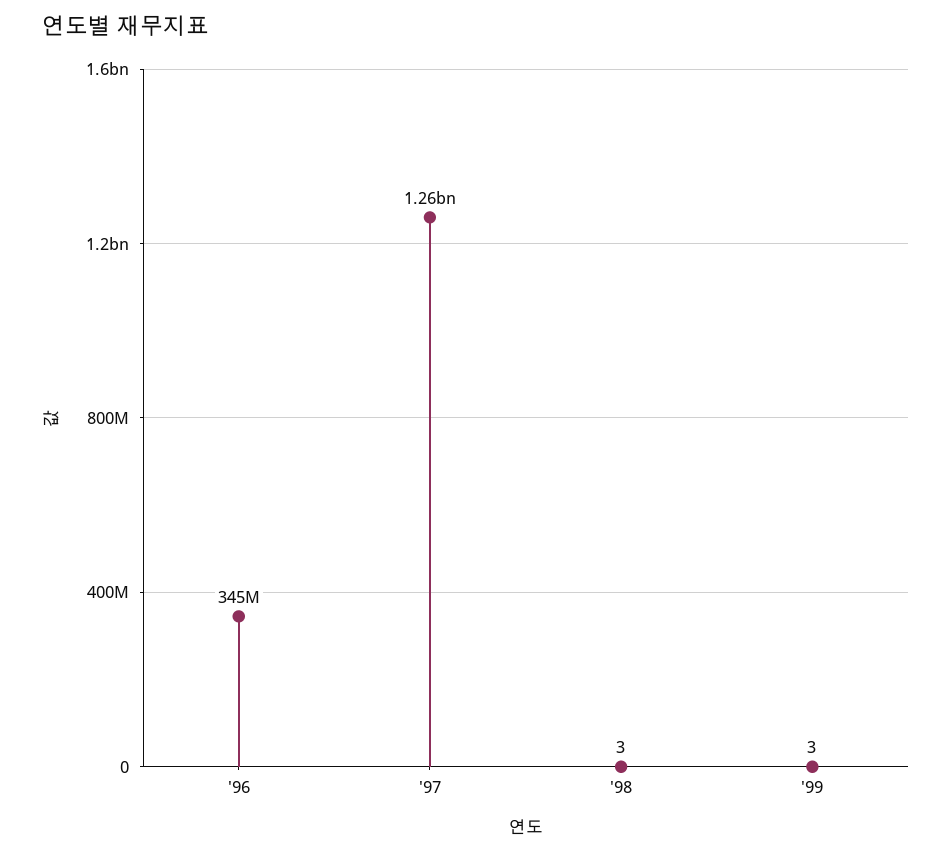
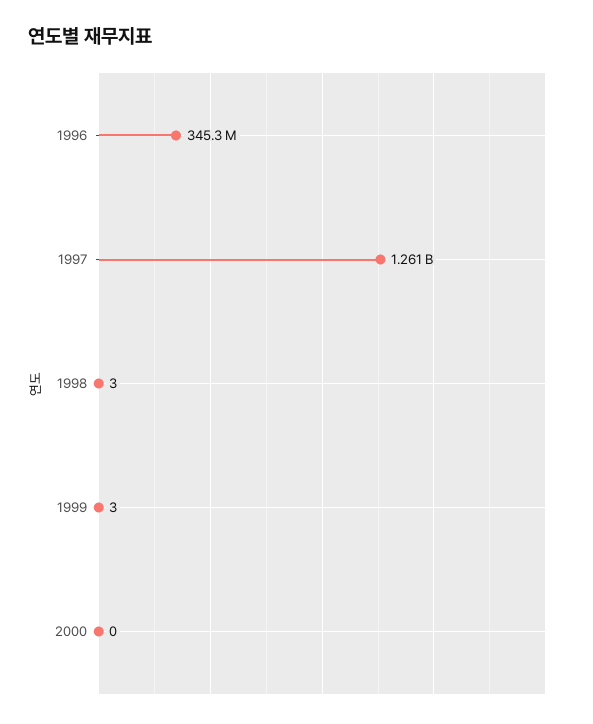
2000: none -> 0

